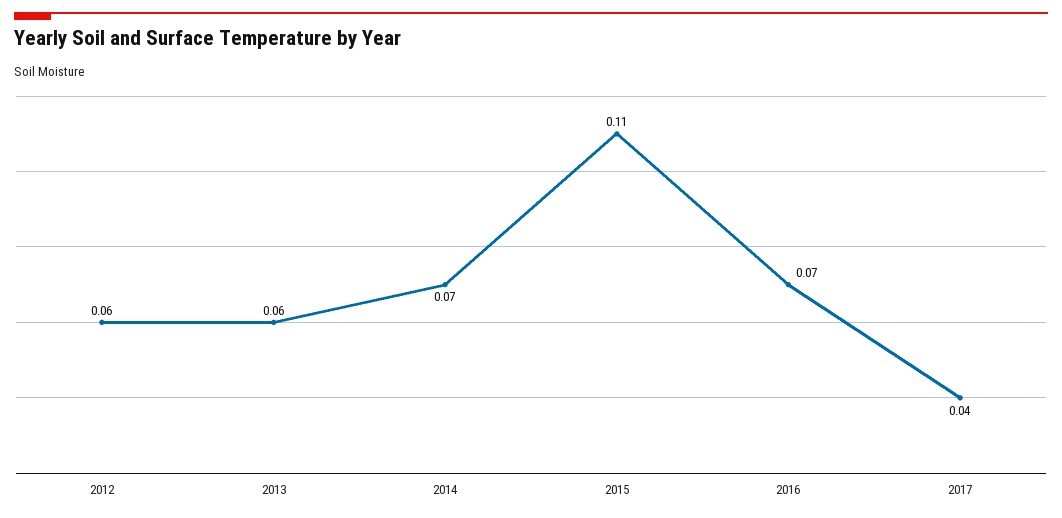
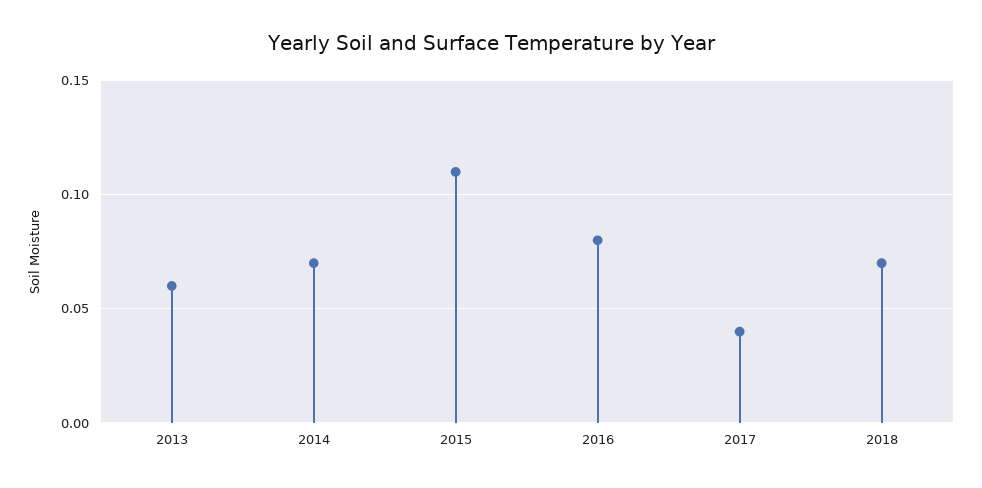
2012: 0.06 -> none
2016: 0.07 -> 0.08
2018: none -> 0.07

